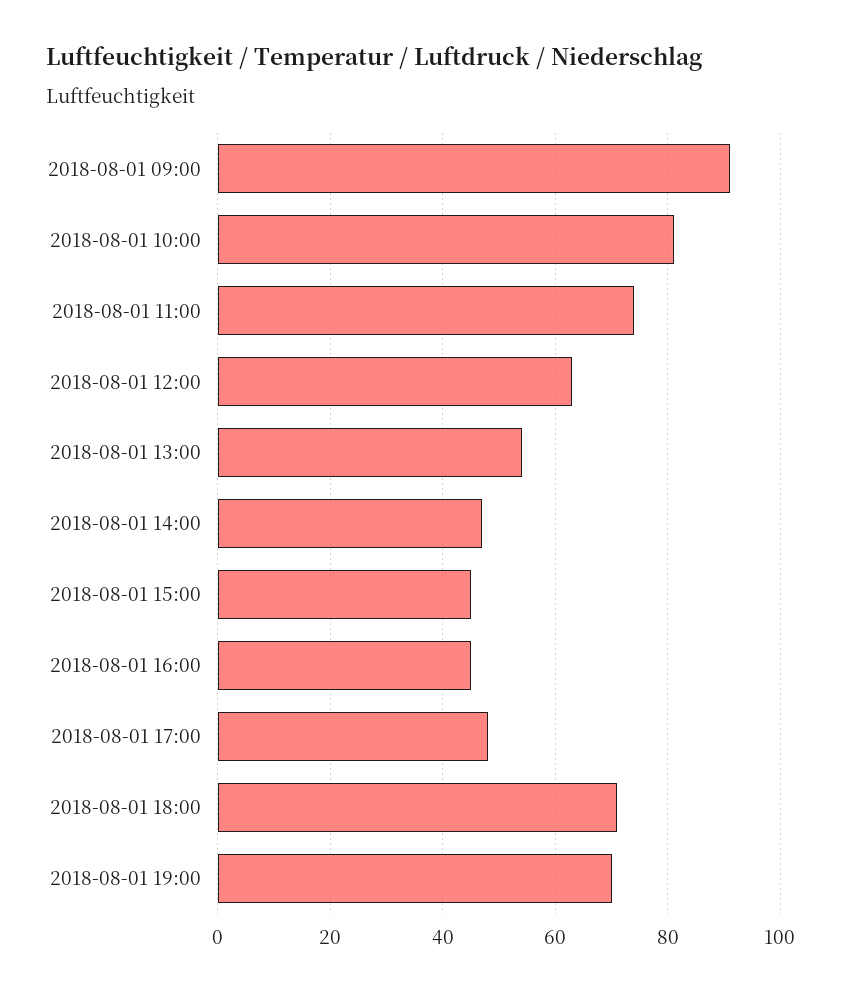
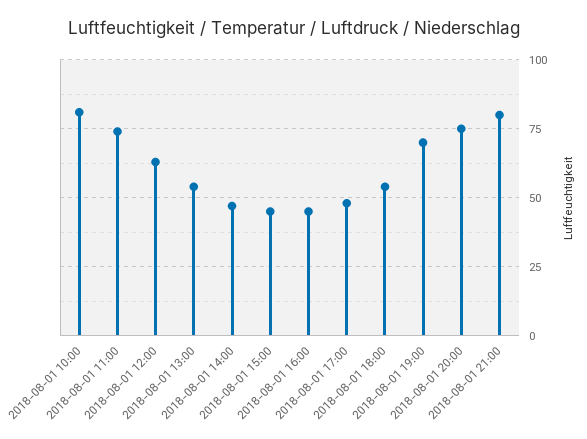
2018-08-01 09:00: 90 -> none
2018-08-01 18:00: 70 -> 55
2018-08-01 20:00: none -> 75
2018-08-01 21:00: none -> 80

